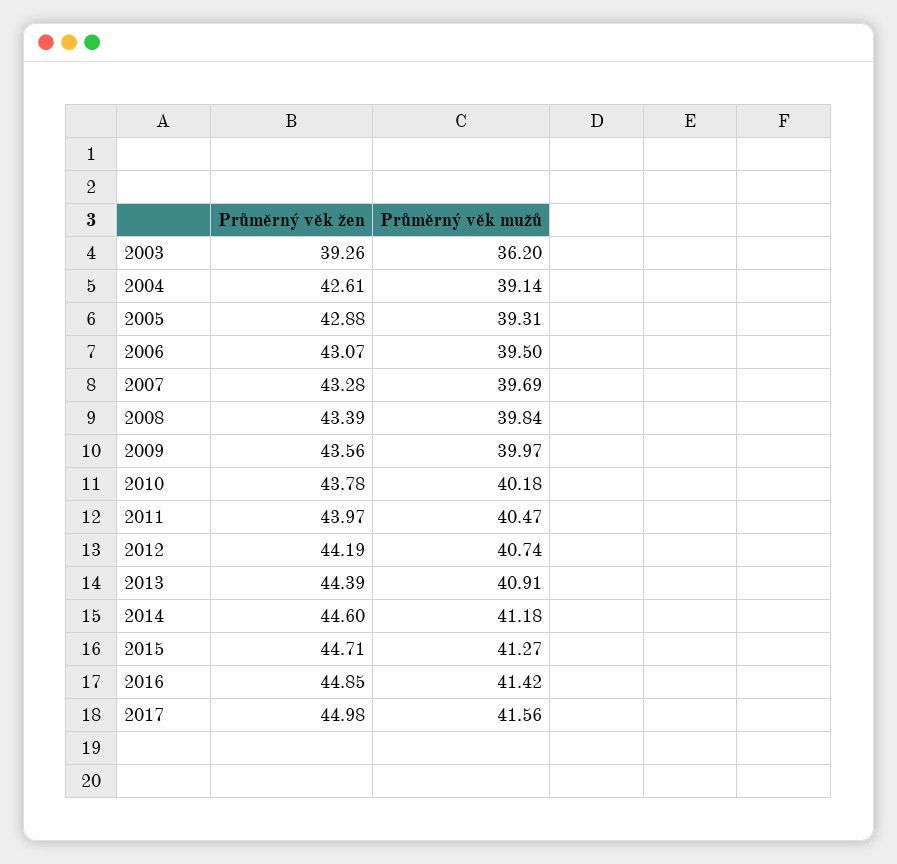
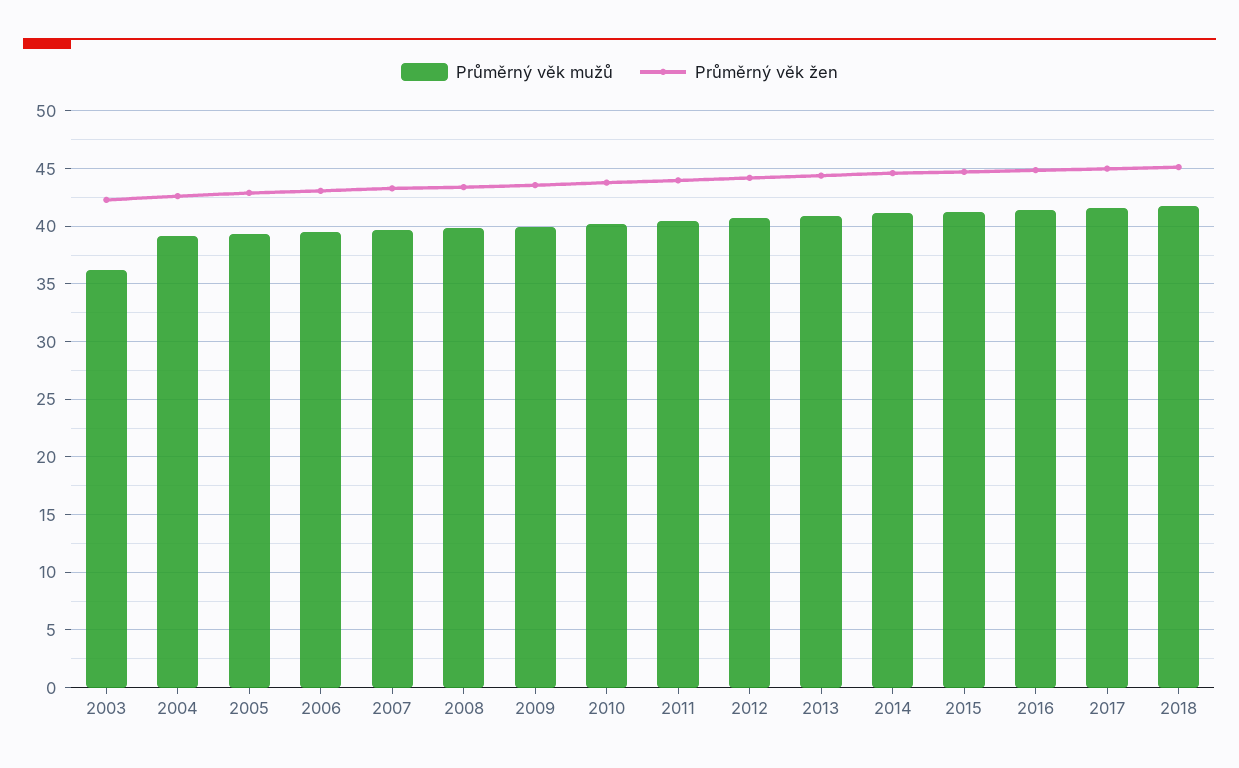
Průměrný věk žen, 2003: 39.26 -> 42
Průměrný věk mužů, 2018: none -> 42
Průměrný věk žen, 2018: none -> 45

